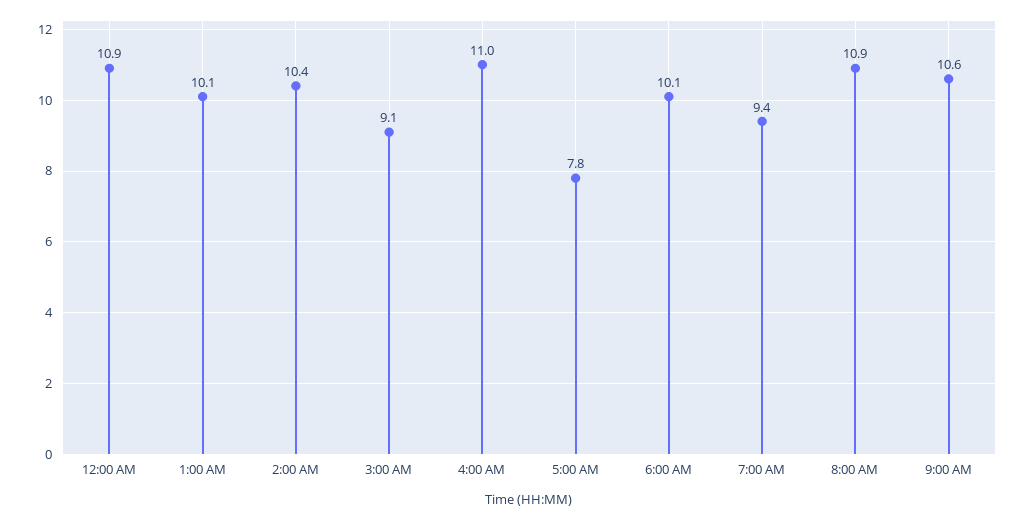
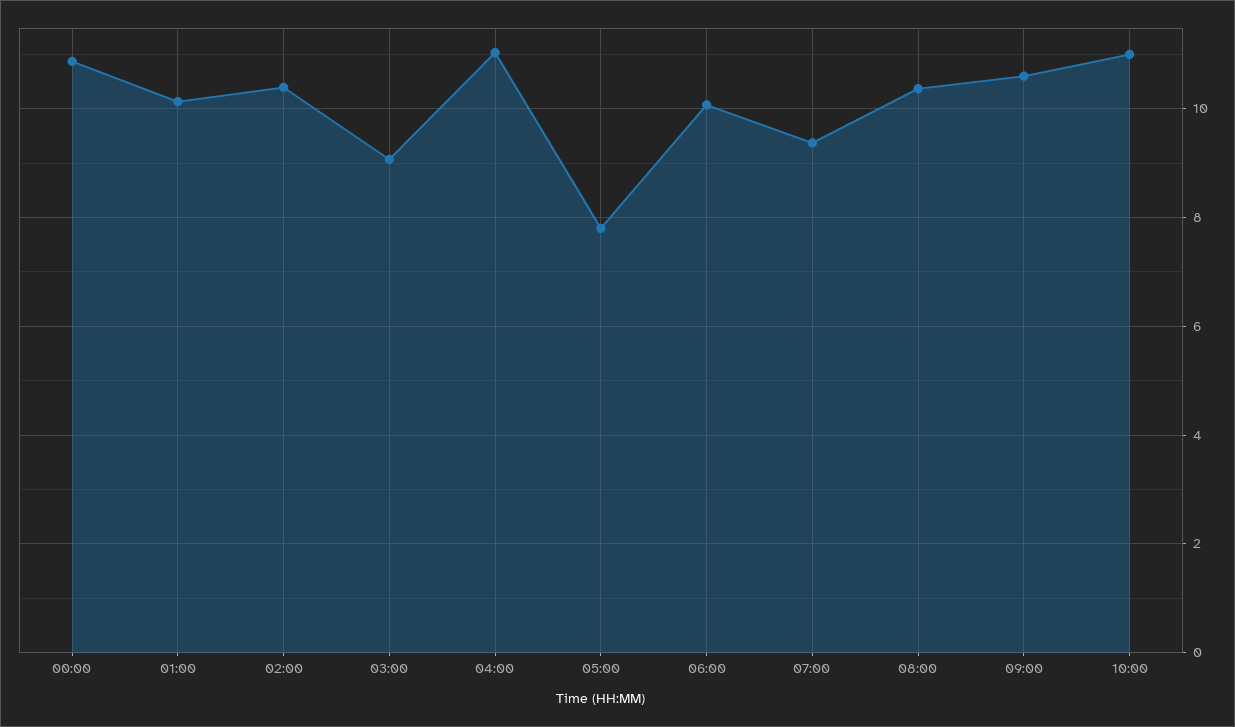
8:00 AM: 10.9 -> 10.4
10:00: none -> 11

